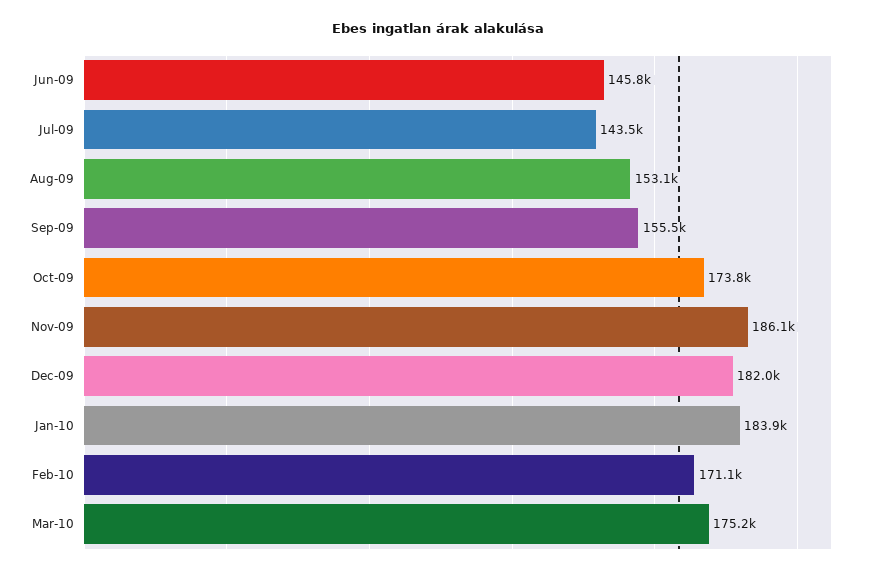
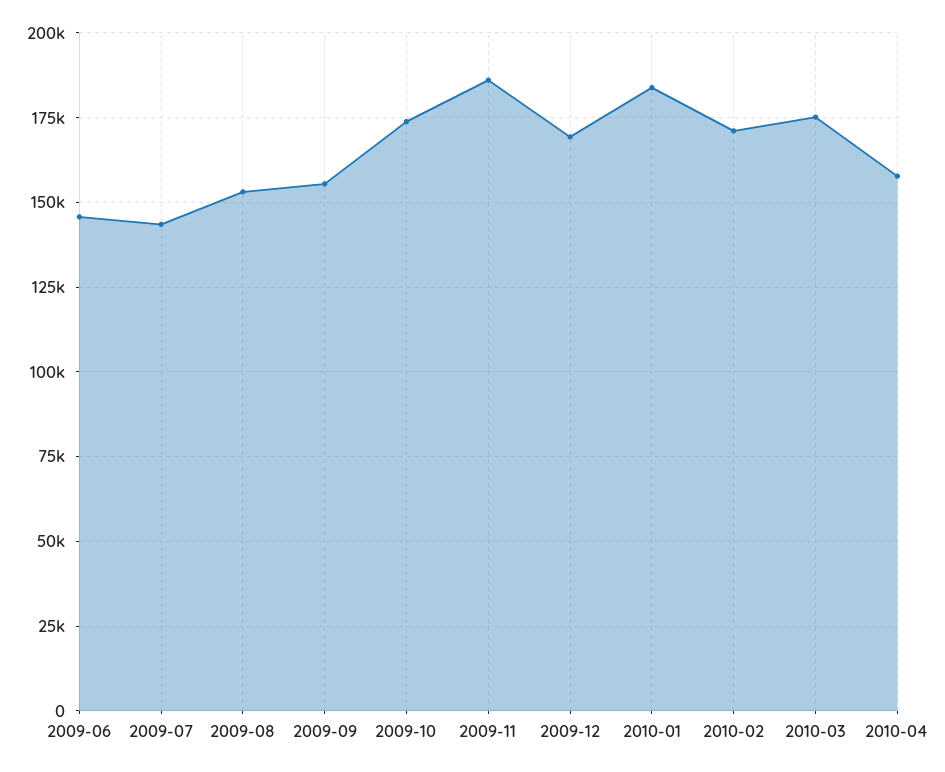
Dec-09: 182000 -> 170000
2010-04: none -> 157500

